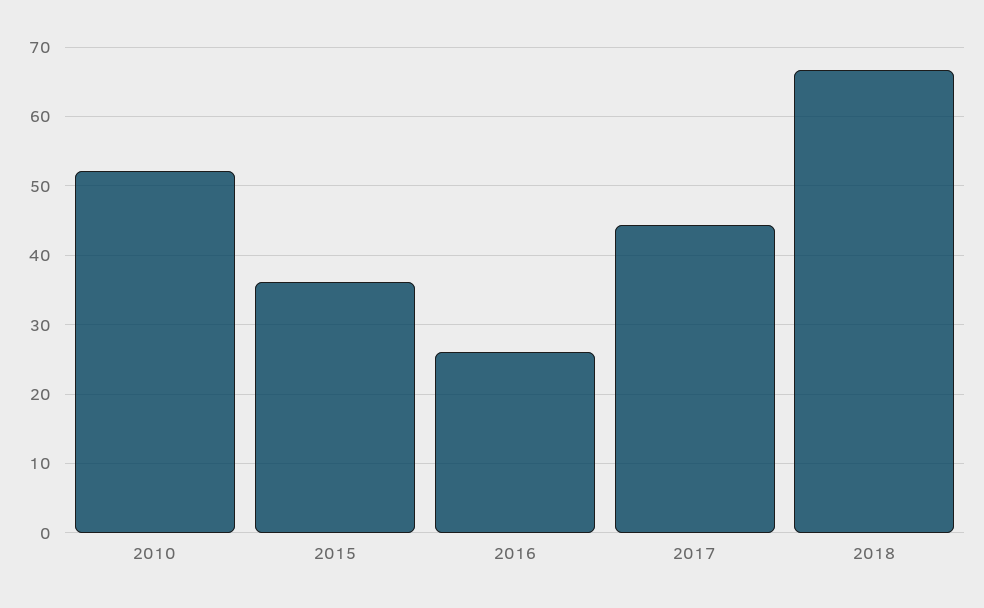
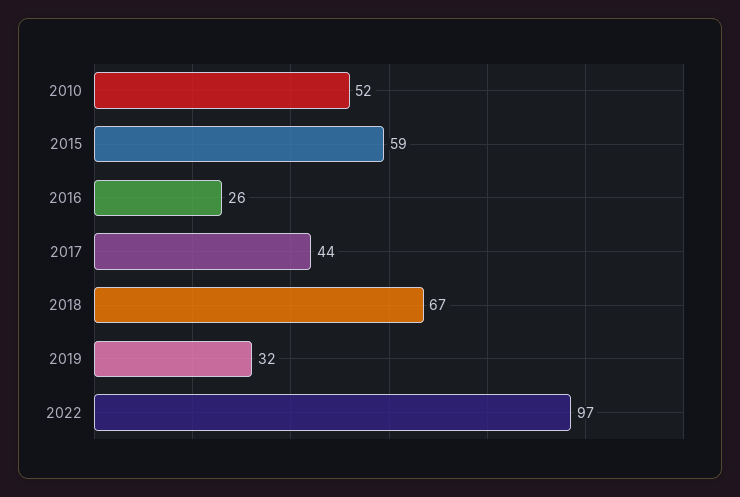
2015: 36 -> 59
2019: none -> 32
2022: none -> 97

